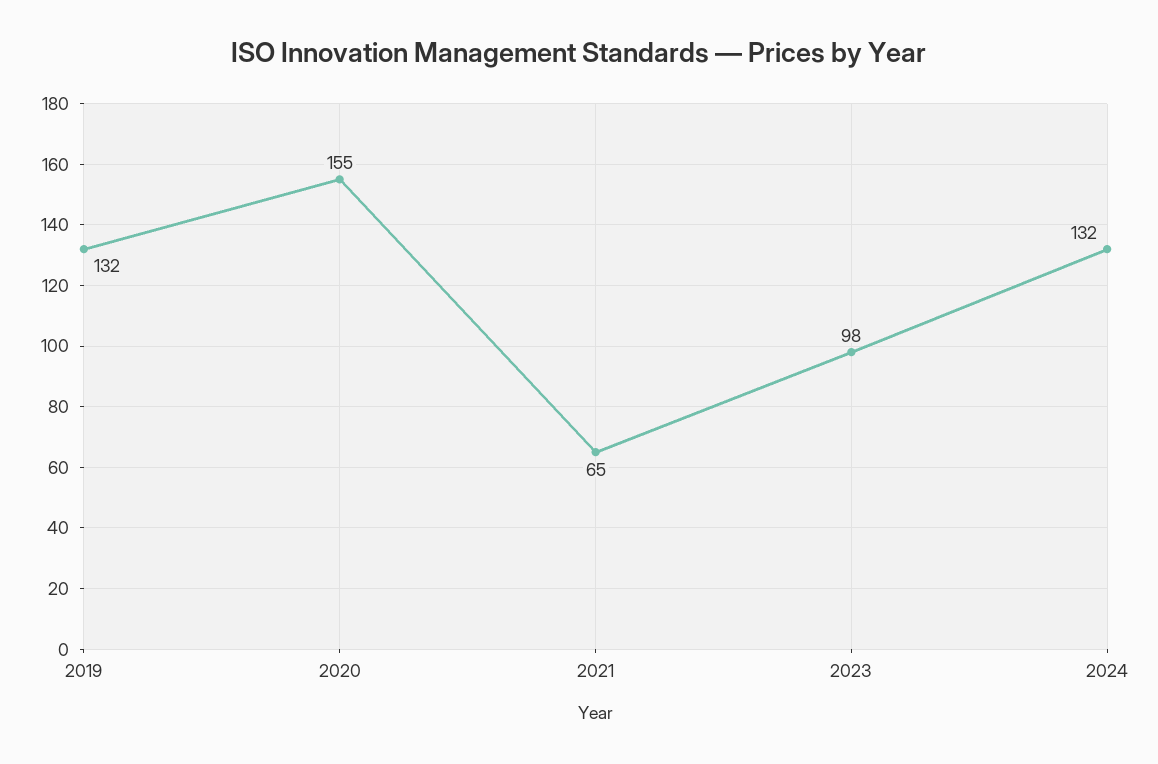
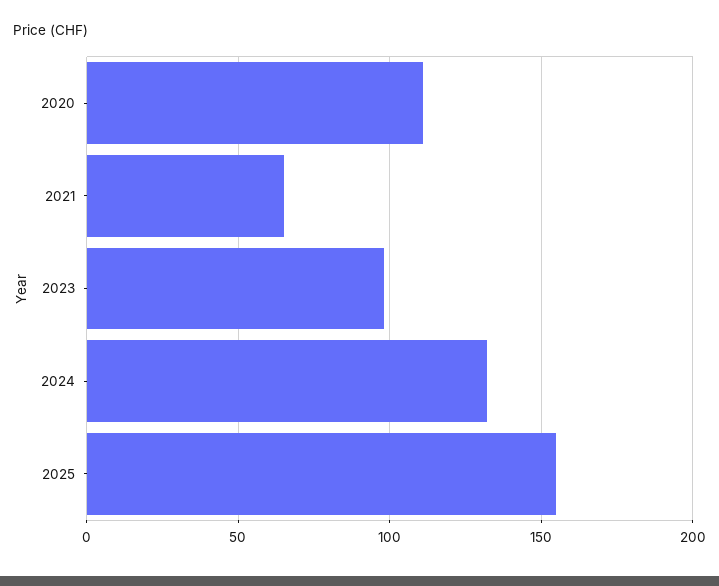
2019: 132 -> none
2020: 155 -> 110
2025: none -> 155

